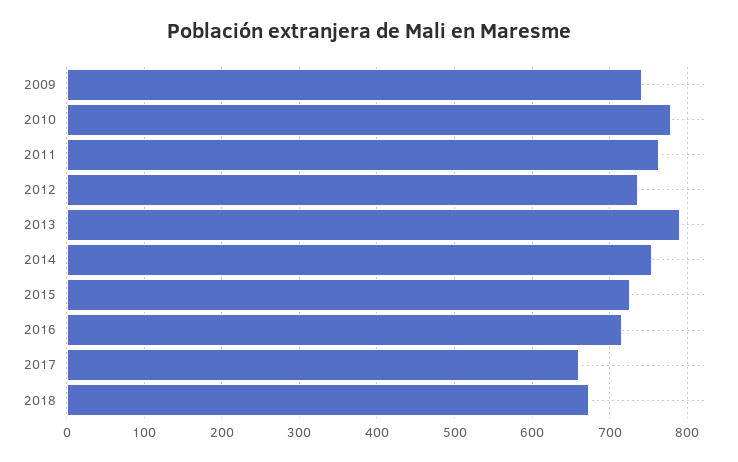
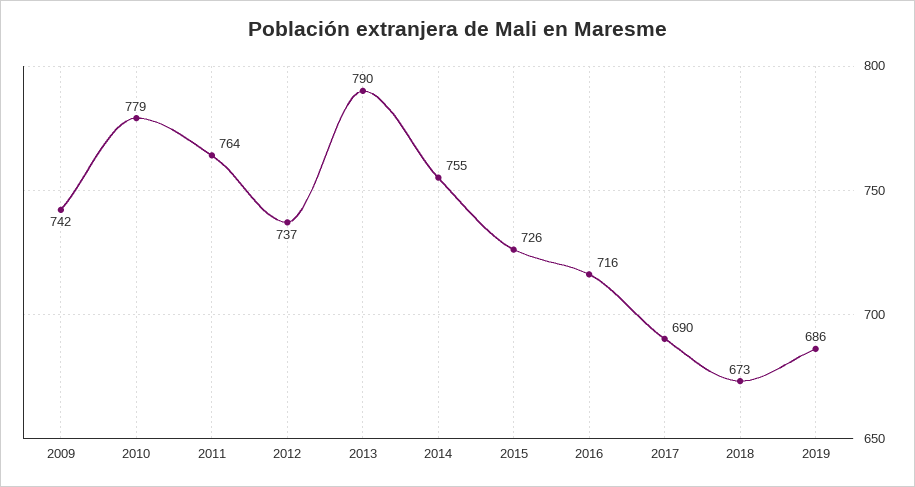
2017: 660 -> 690
2019: none -> 686

